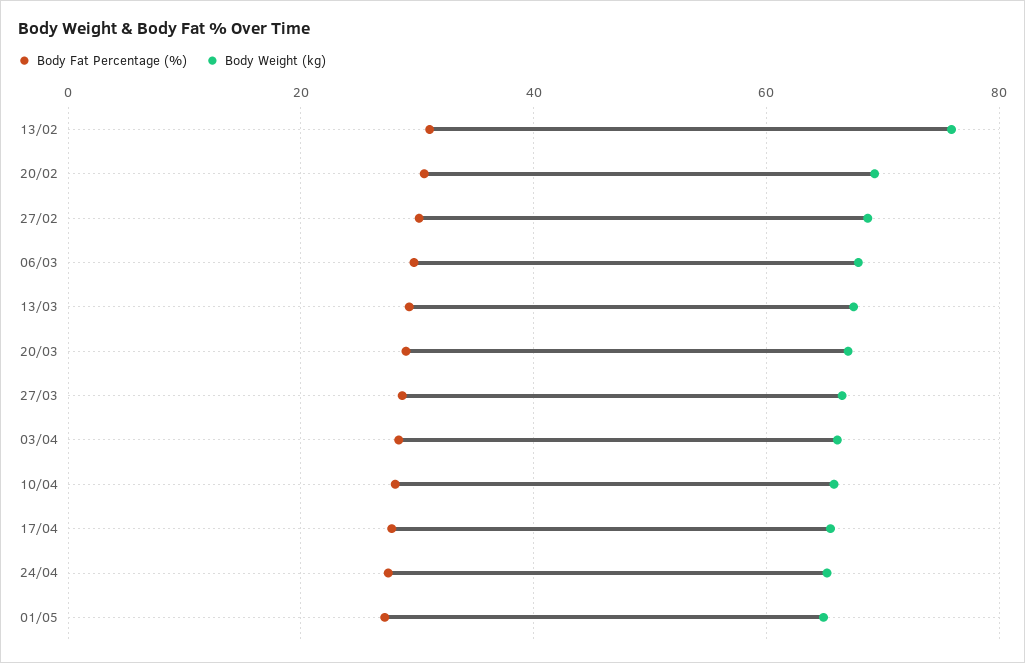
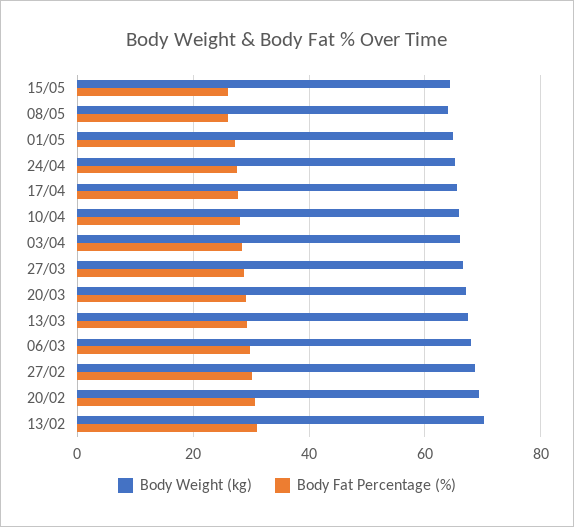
Body Weight (kg), 13/02: 76 -> 70
Body Weight (kg), 15/05: none -> 64
Body Fat Percentage (%), 15/05: none -> 26
Body Weight (kg), 08/05: none -> 64
Body Fat Percentage (%), 08/05: none -> 26

